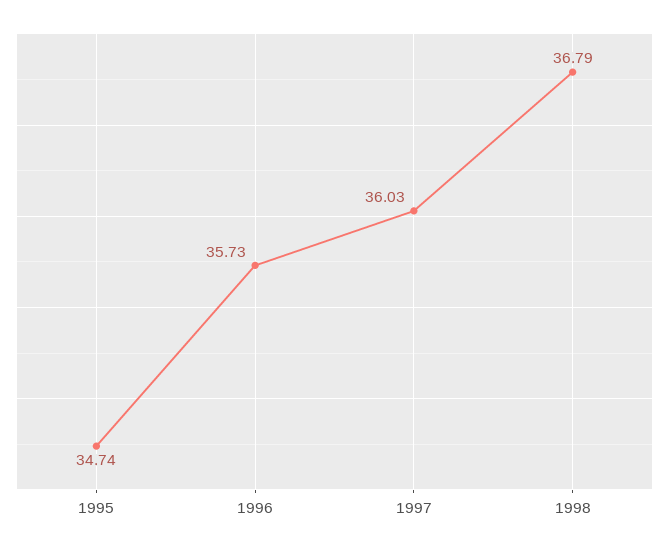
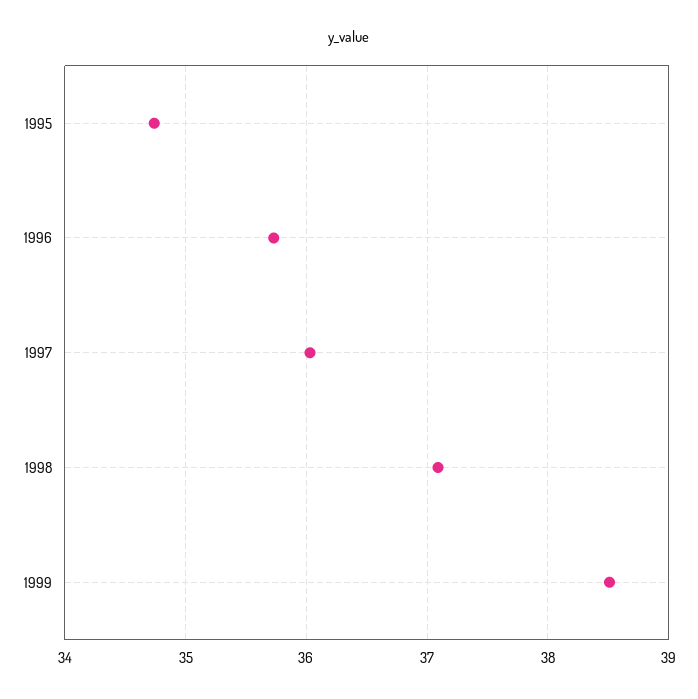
1998: 36.79 -> 37.1
1999: none -> 38.5

